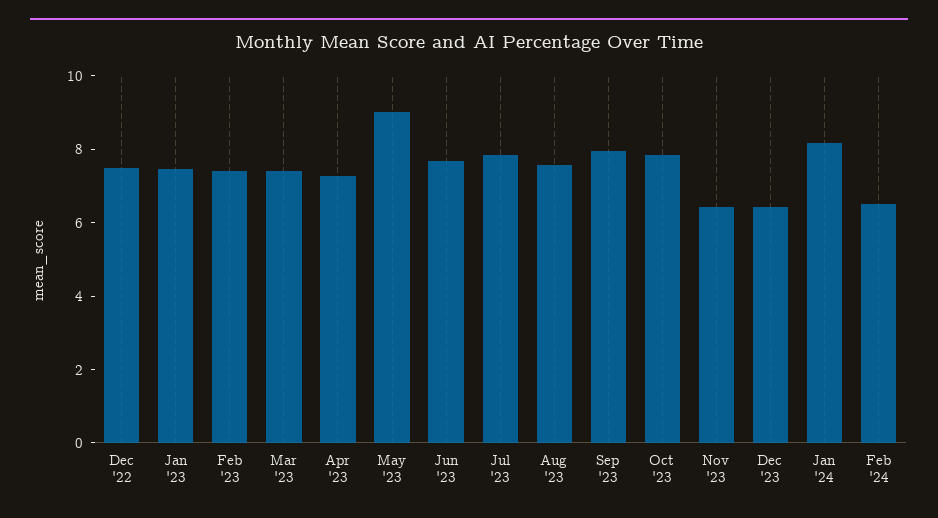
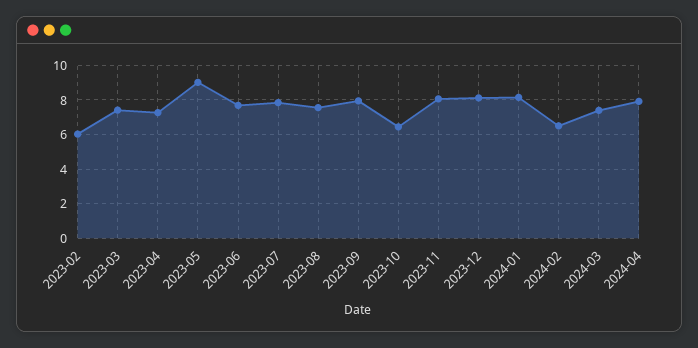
Dec '22: 7.5 -> none
Jan '23: 7.5 -> none
Feb '23: 7.5 -> 6
Oct '23: 8 -> 6.5
Nov '23: 6.5 -> 8
Dec '23: 6.5 -> 8
2024-03: none -> 7.5
2024-04: none -> 8

